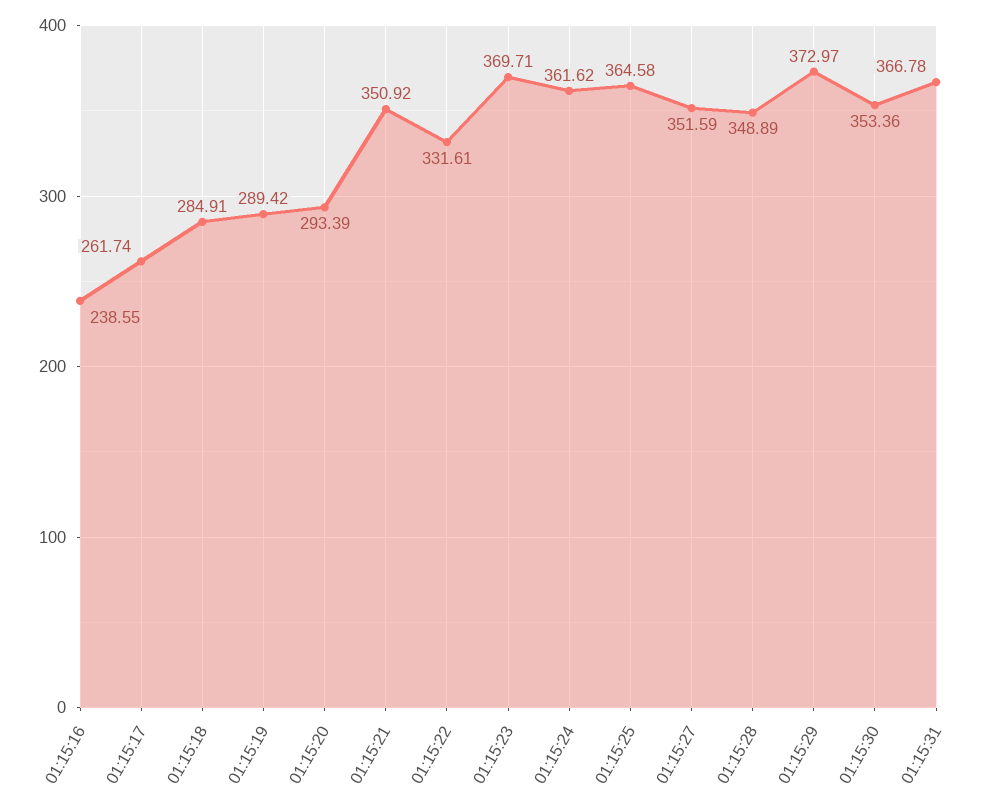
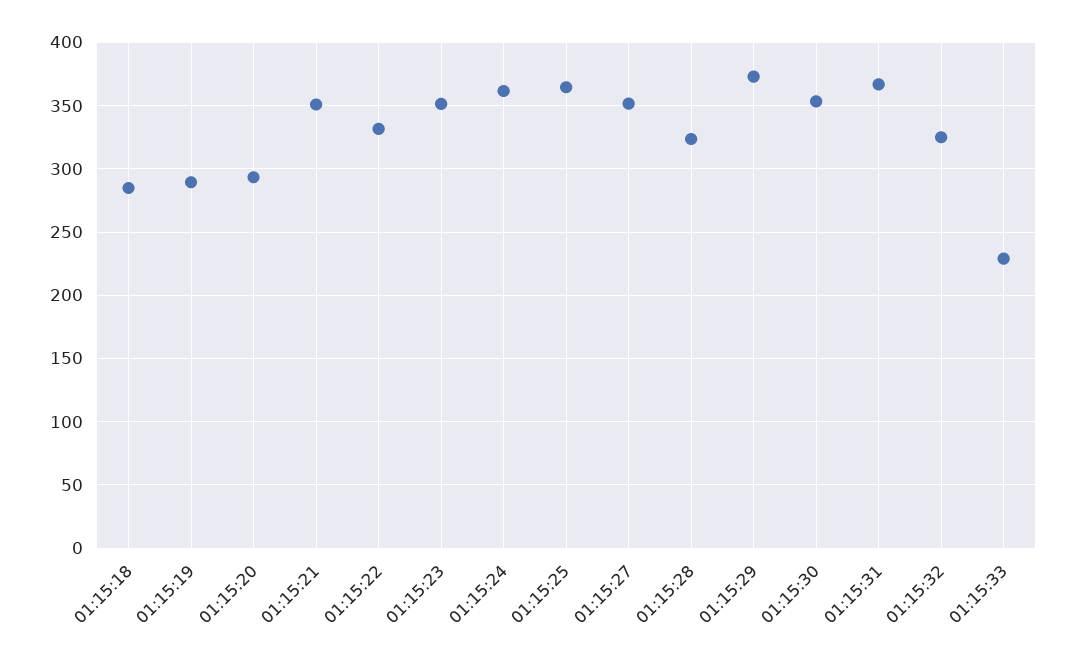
01:15:16: 238.55 -> none
01:15:17: 261.74 -> none
01:15:23: 369.71 -> 350
01:15:28: 348.89 -> 325
01:15:32: none -> 325
01:15:33: none -> 230

